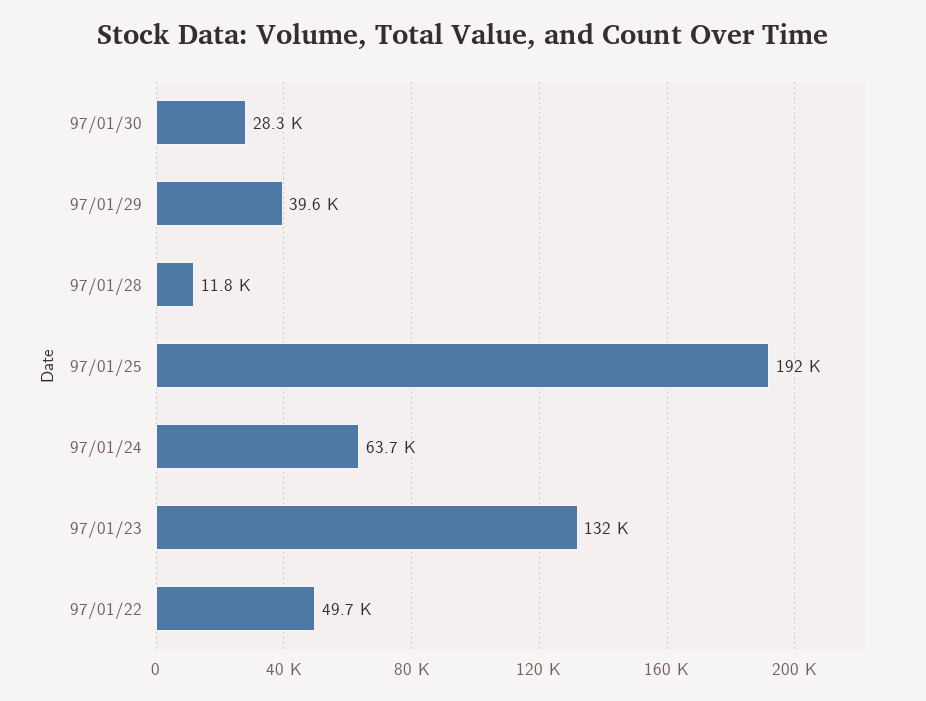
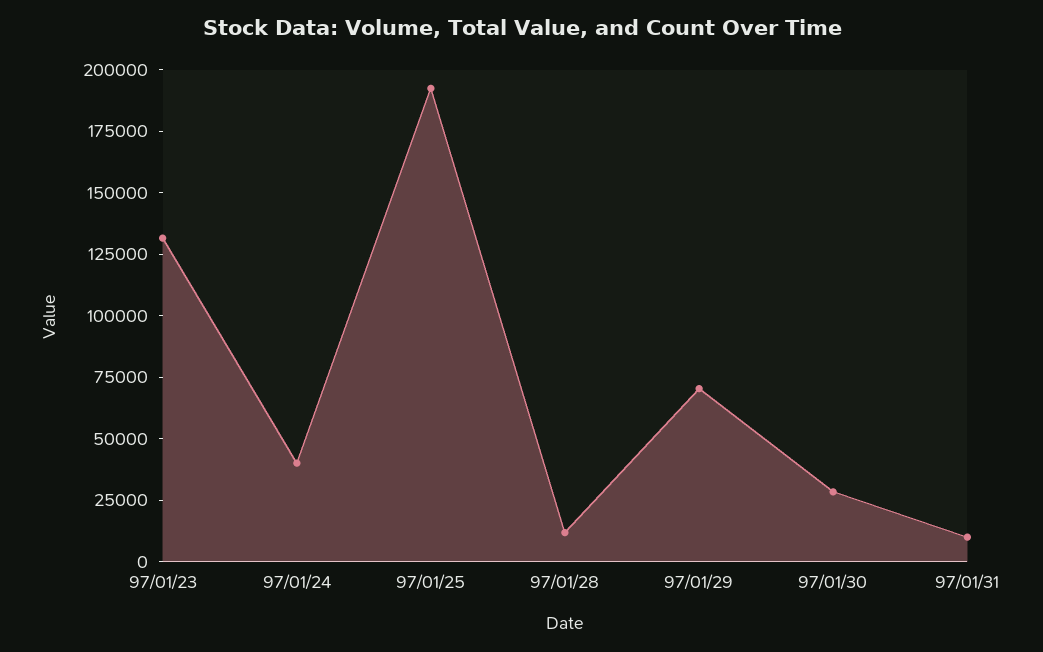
97/01/29: 39600 -> 70000
97/01/24: 63700 -> 40000
97/01/22: 49700 -> none
97/01/31: none -> 10000

